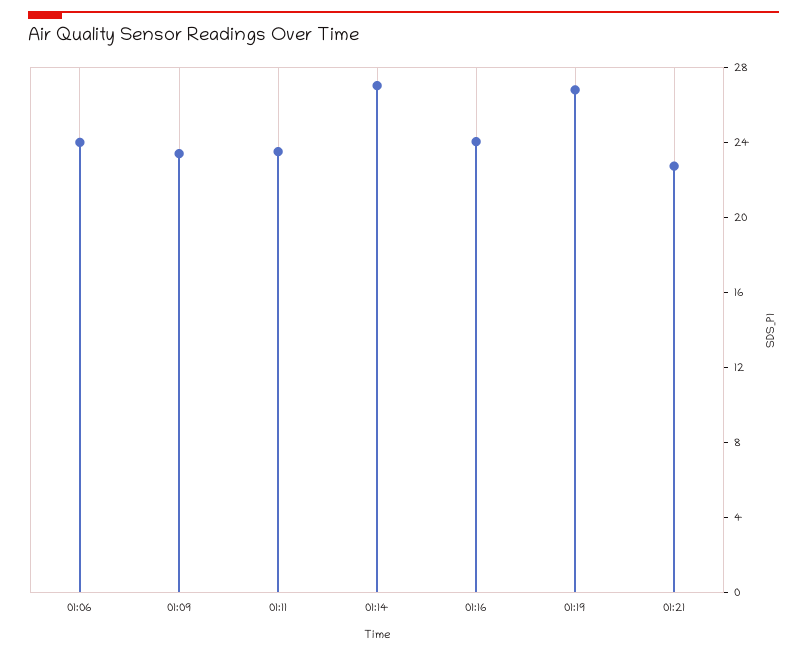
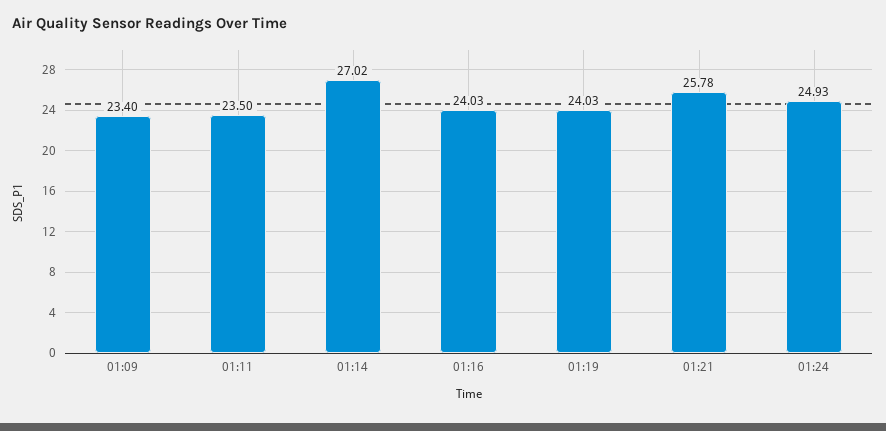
01:06: 24 -> none
01:19: 27 -> 24.03
01:21: 23 -> 25.78
01:24: none -> 24.93

